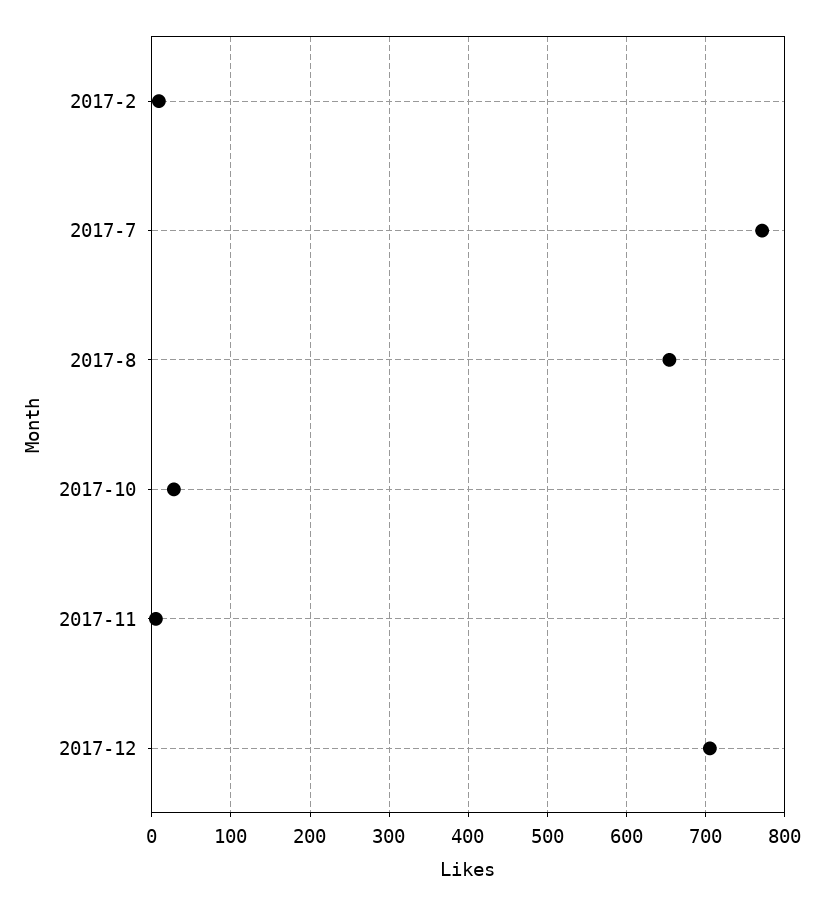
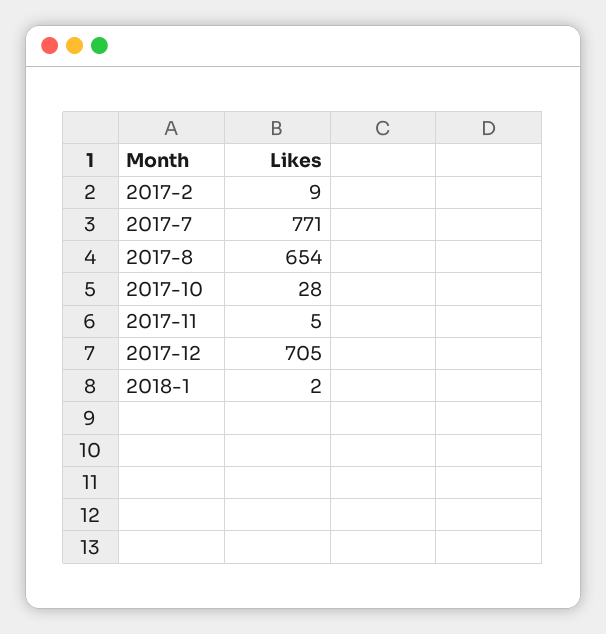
2018-1: none -> 2

